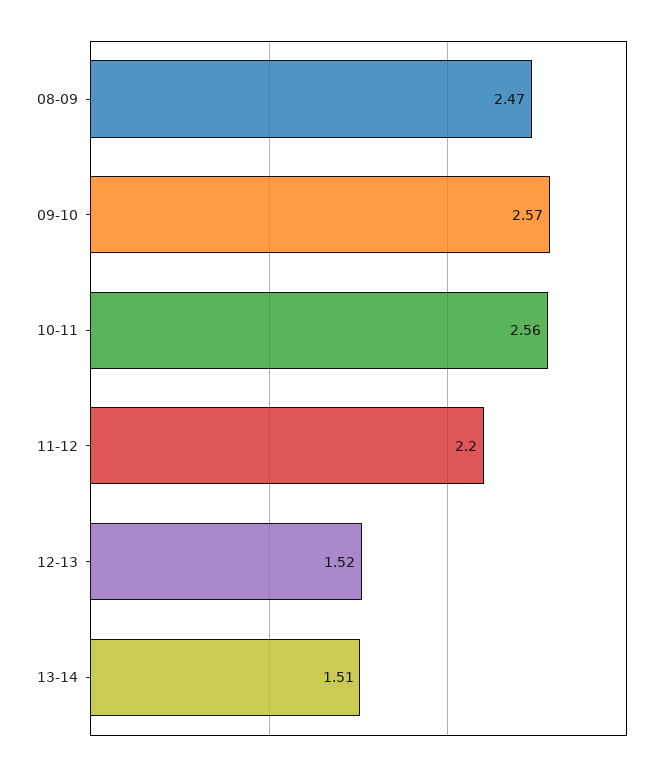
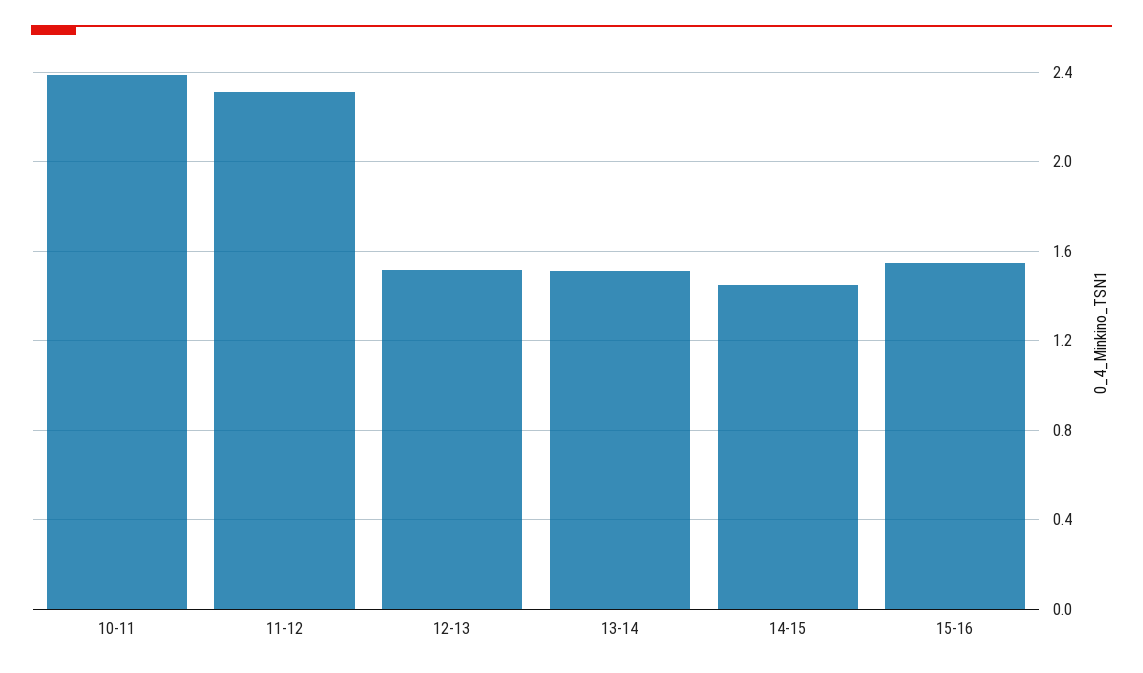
08-09: 2.47 -> none
09-10: 2.57 -> none
10-11: 2.56 -> 2.4
11-12: 2.2 -> 2.3
14-15: none -> 1.45
15-16: none -> 1.55

